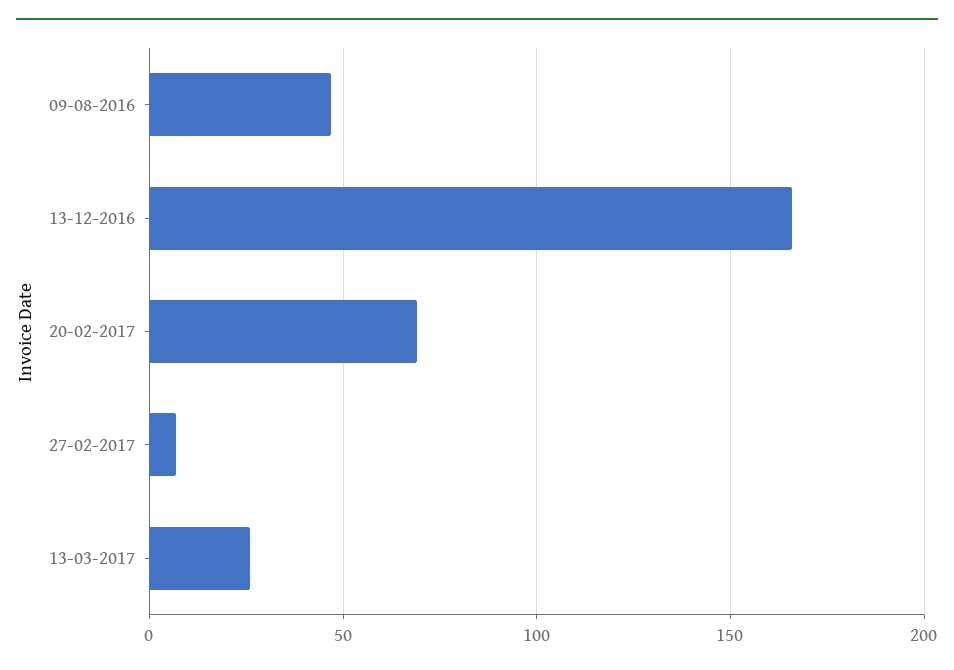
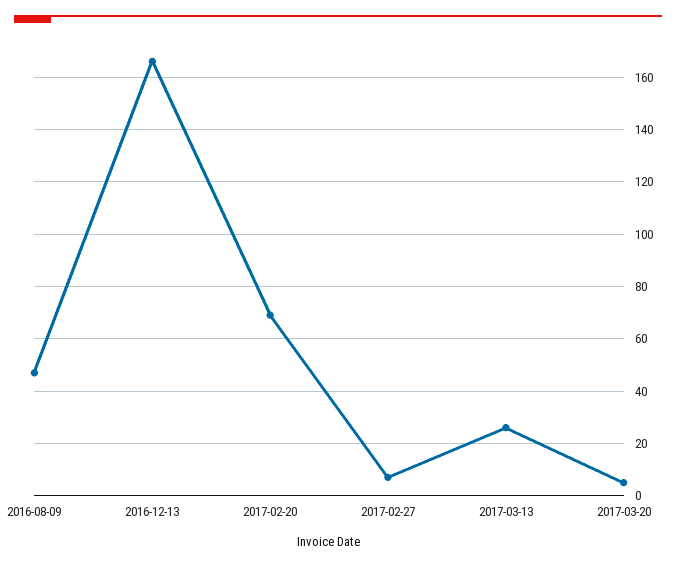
2017-03-20: none -> 5

